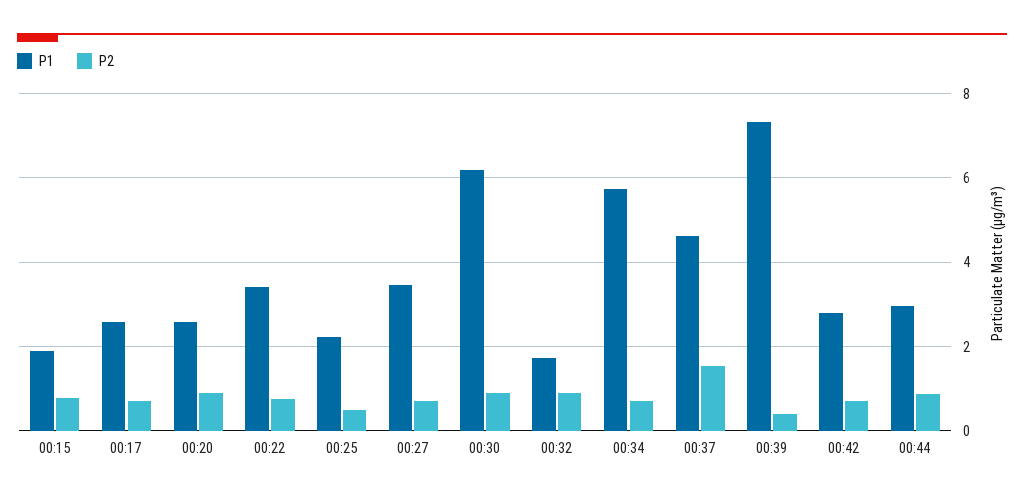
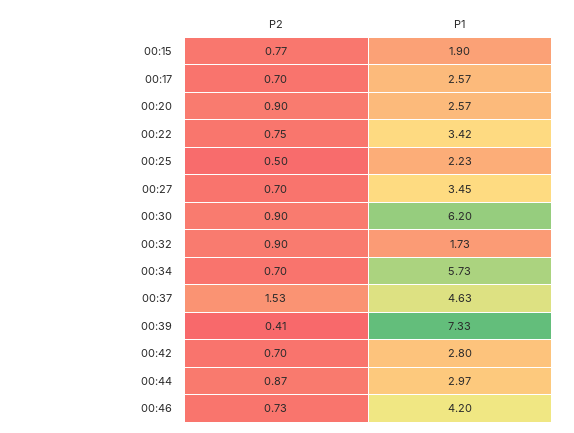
P2, 00:46: none -> 0.73
P1, 00:46: none -> 4.2

